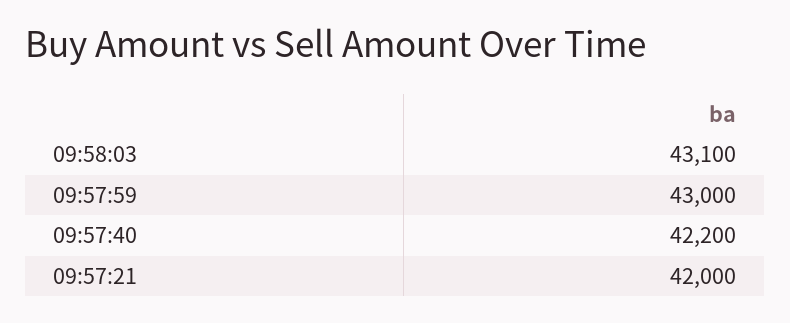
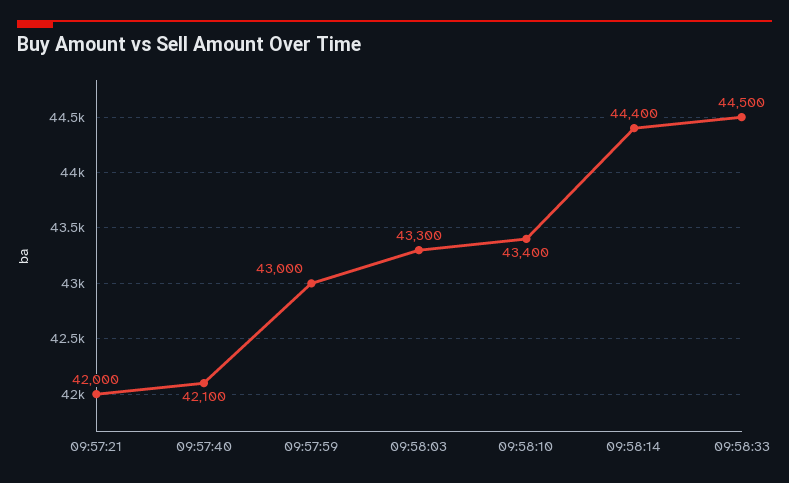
09:58:03: 43100 -> 43300
09:57:40: 42200 -> 42100
09:58:10: none -> 43400
09:58:14: none -> 44400
09:58:33: none -> 44500

